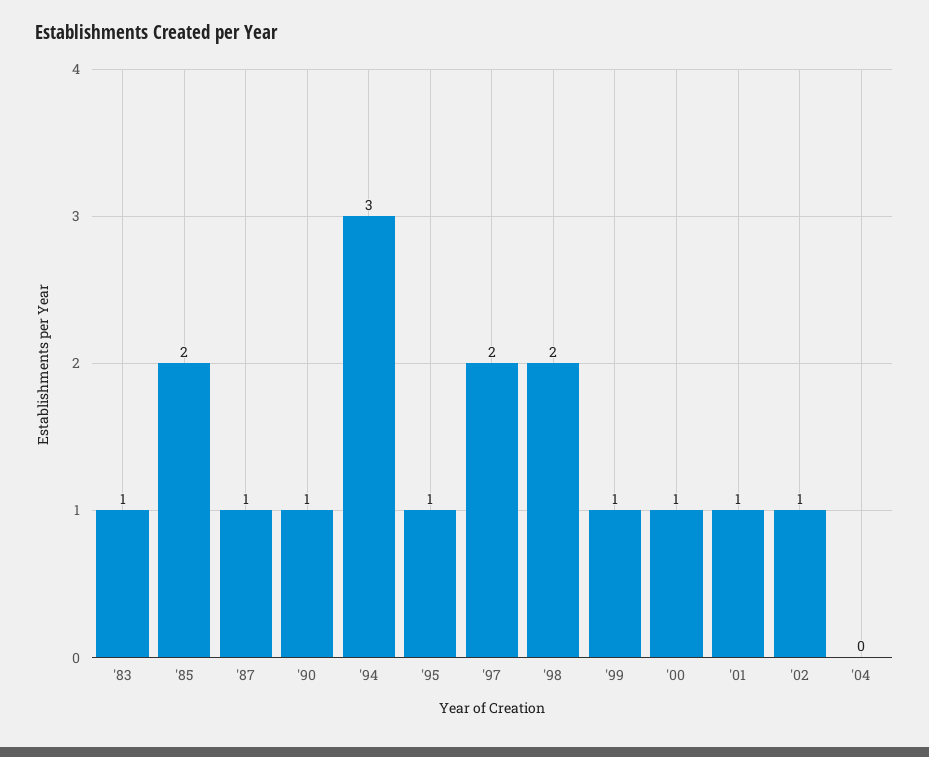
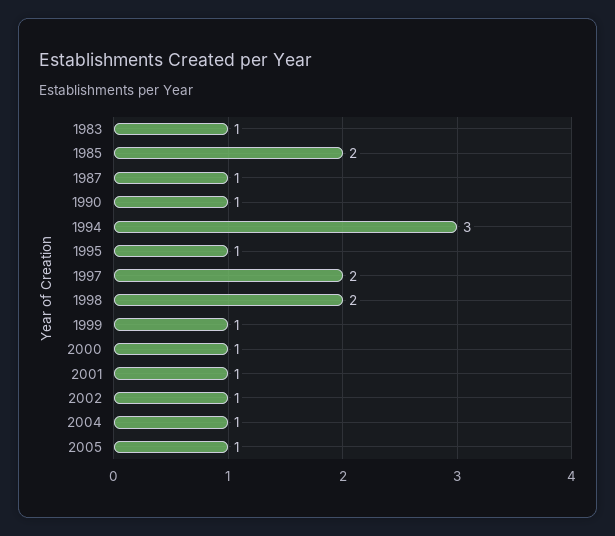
'04: 0 -> 1
2005: none -> 1

